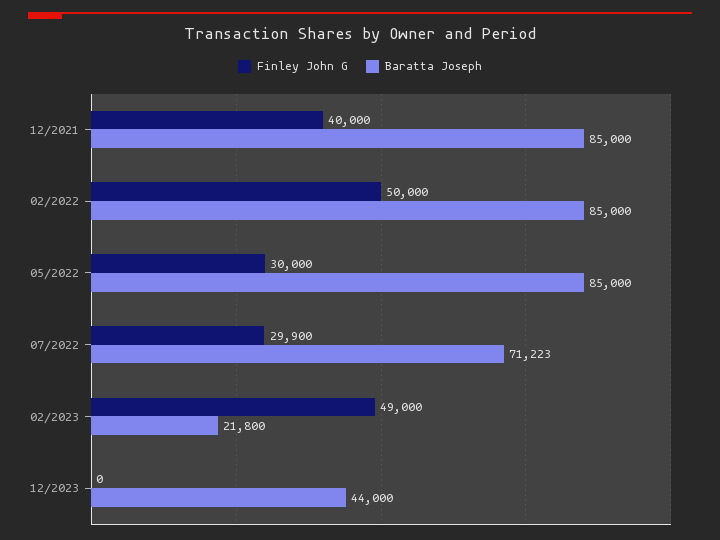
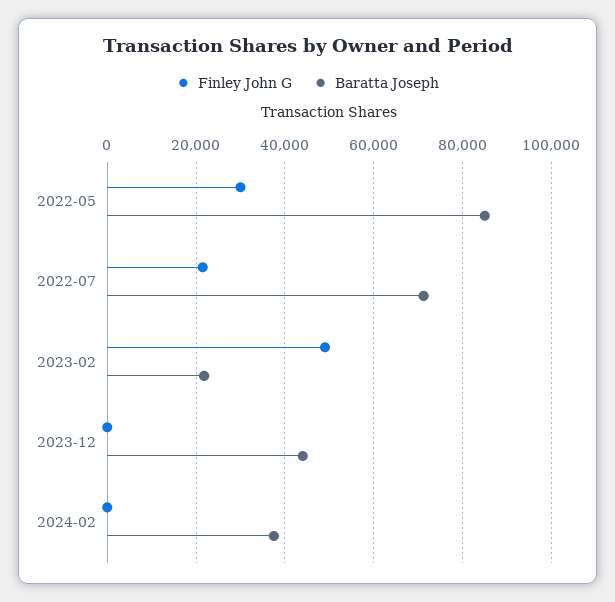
Finley John G, 12/2021: 40000 -> none
Baratta Joseph, 12/2021: 85000 -> none
Finley John G, 02/2022: 50000 -> none
Baratta Joseph, 02/2022: 85000 -> none
Finley John G, 07/2022: 29900 -> 22000
Finley John G, 2024-02: none -> 0
Baratta Joseph, 2024-02: none -> 38000

